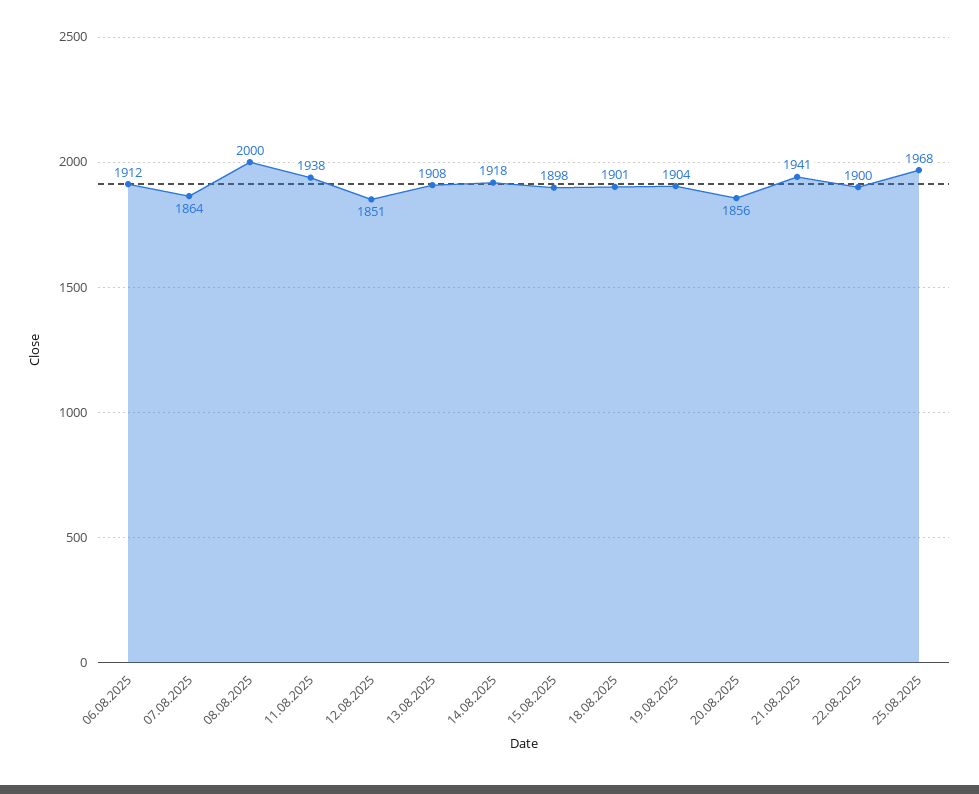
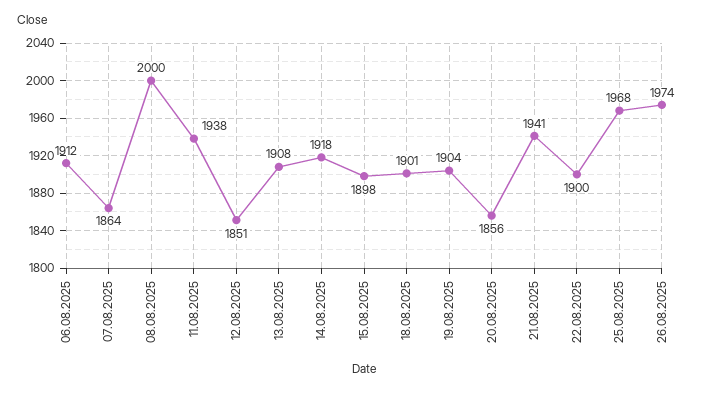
26.08.2025: none -> 1974

